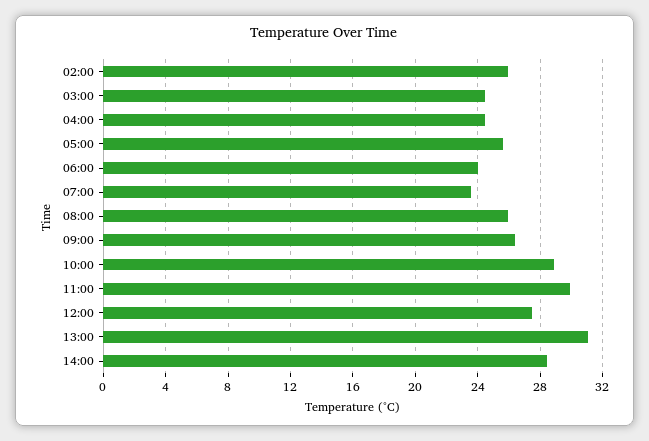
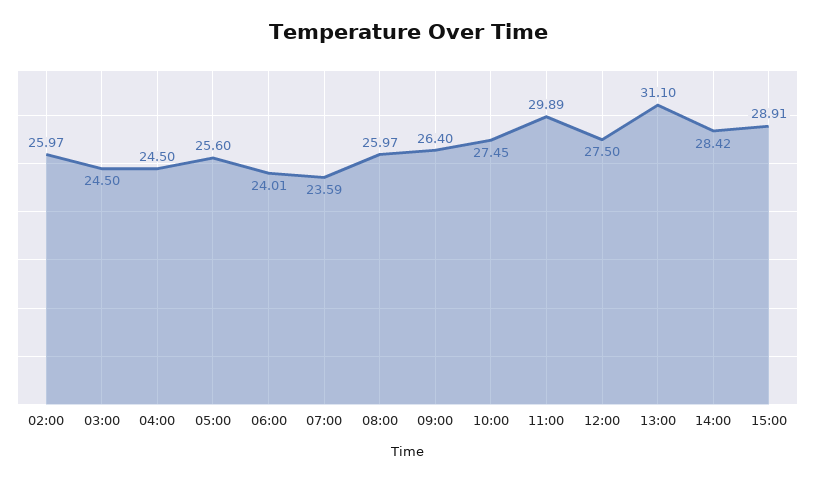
10:00: 29 -> 27.45
15:00: none -> 28.91

